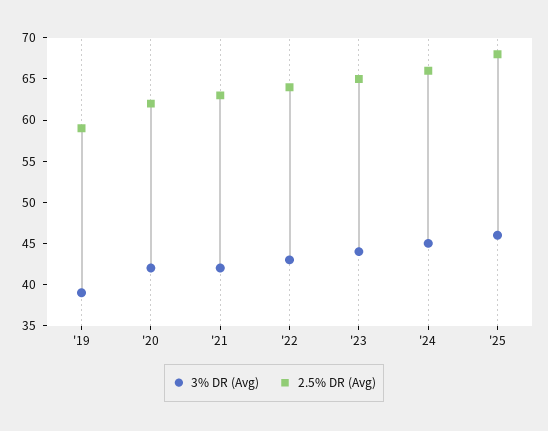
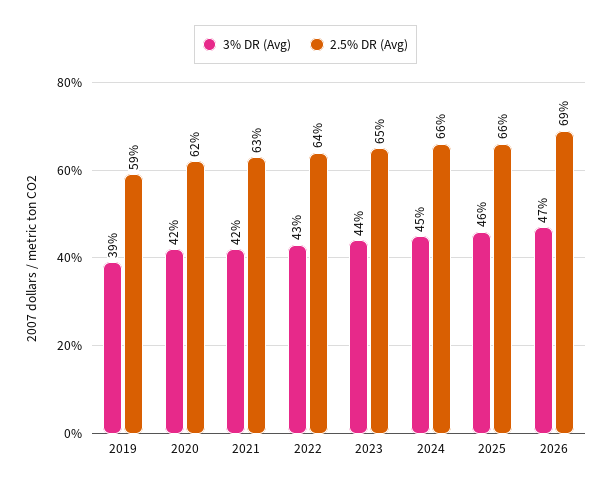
2.5% DR (Avg), '25: 68 -> 66
3% DR (Avg), 2026: none -> 47
2.5% DR (Avg), 2026: none -> 69

